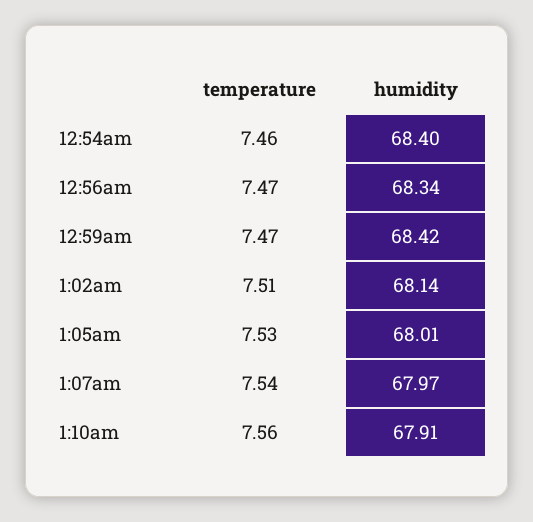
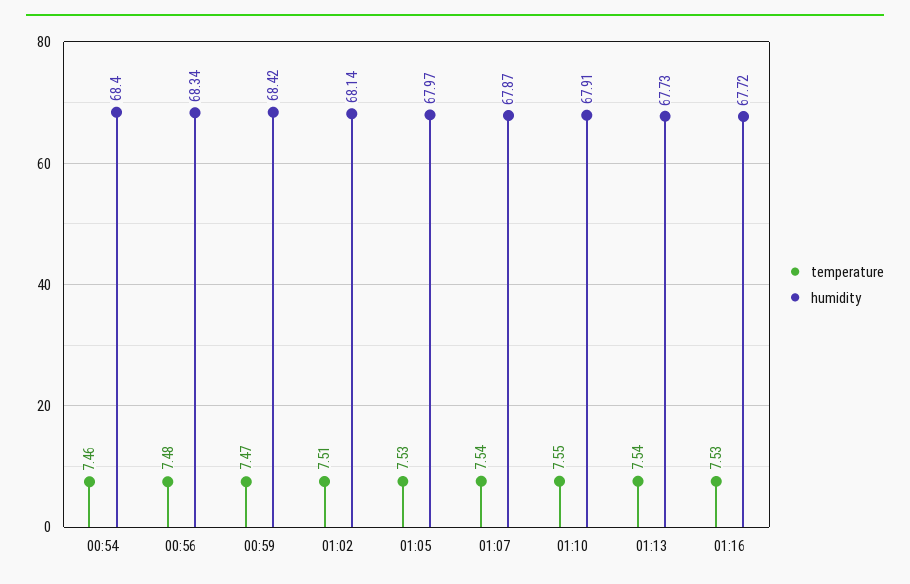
temperature, 12:56am: 7.47 -> 7.48
humidity, 1:05am: 68.01 -> 67.97
humidity, 1:07am: 67.97 -> 67.87
temperature, 1:10am: 7.56 -> 7.55
temperature, 01:13: none -> 7.54
humidity, 01:13: none -> 67.73
temperature, 01:16: none -> 7.53
humidity, 01:16: none -> 67.72

